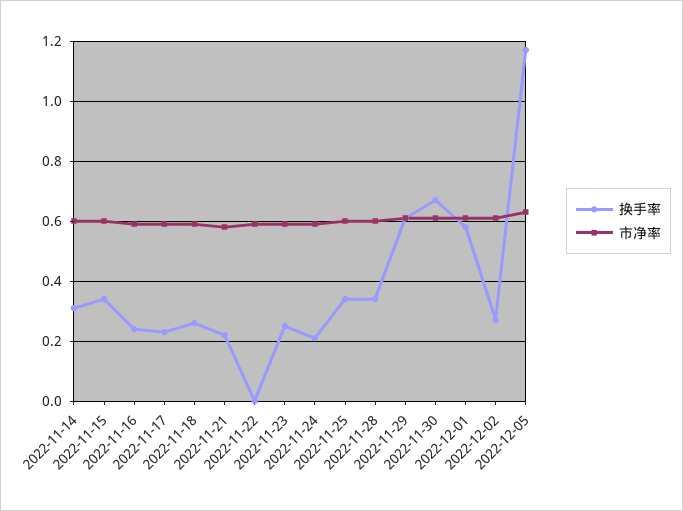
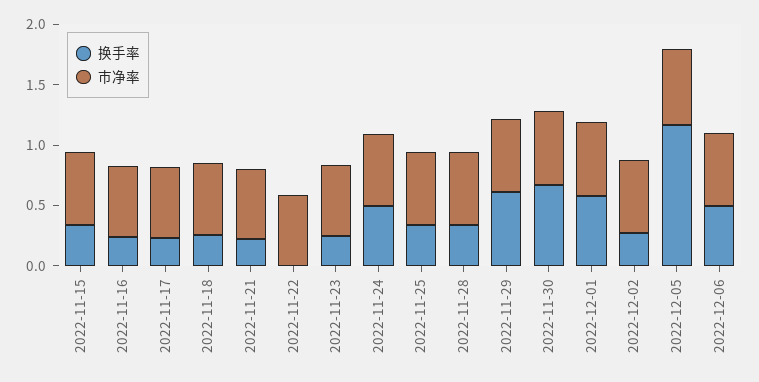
换手率, 2022-11-14: 0.3 -> none
市净率, 2022-11-14: 0.6 -> none
换手率, 2022-11-24: 0.2 -> 0.5
换手率, 2022-12-06: none -> 0.5
市净率, 2022-12-06: none -> 0.6

